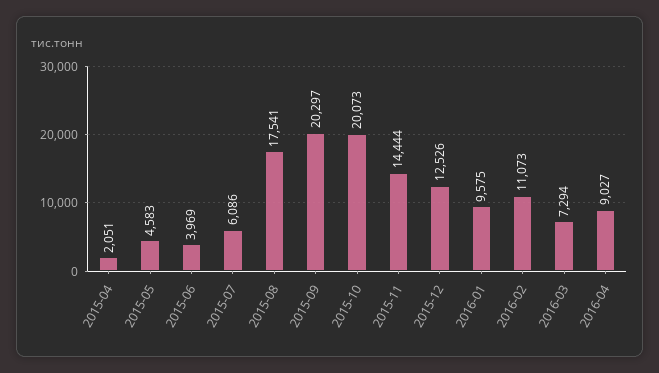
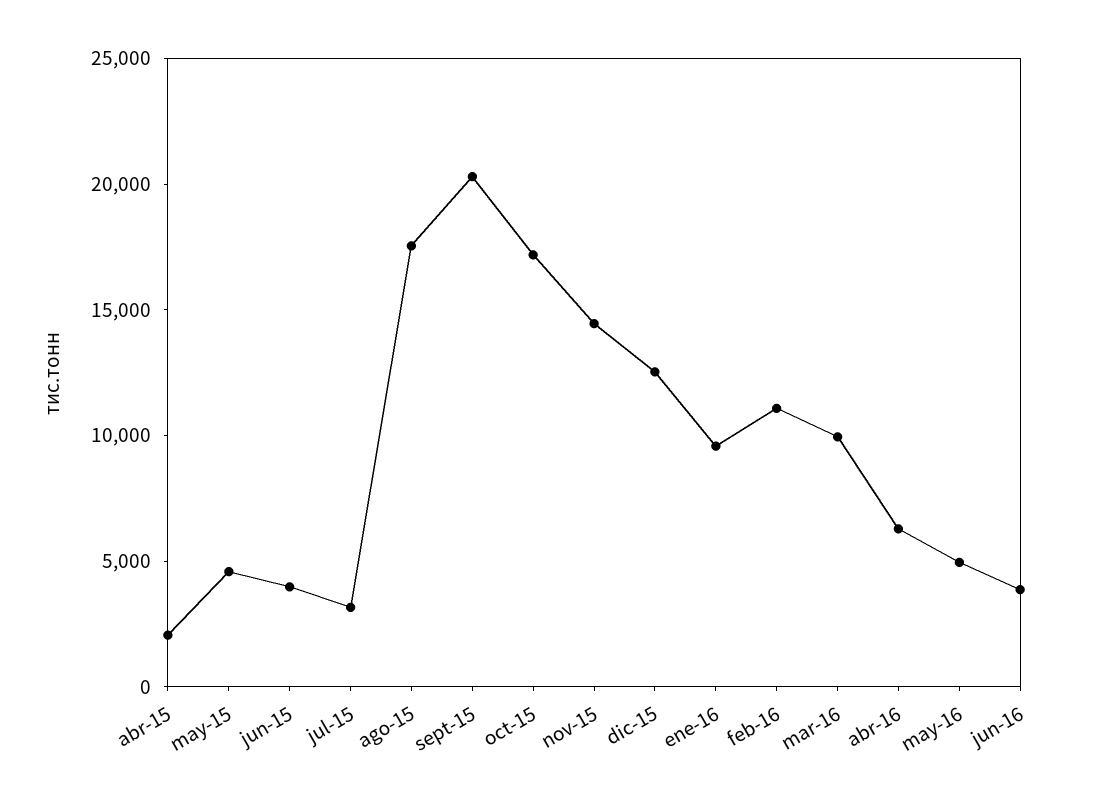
2015-07: 6086 -> 3000
2015-10: 20073 -> 17000
2016-03: 7294 -> 10000
2016-04: 9027 -> 6000
may-16: none -> 5000
jun-16: none -> 4000

